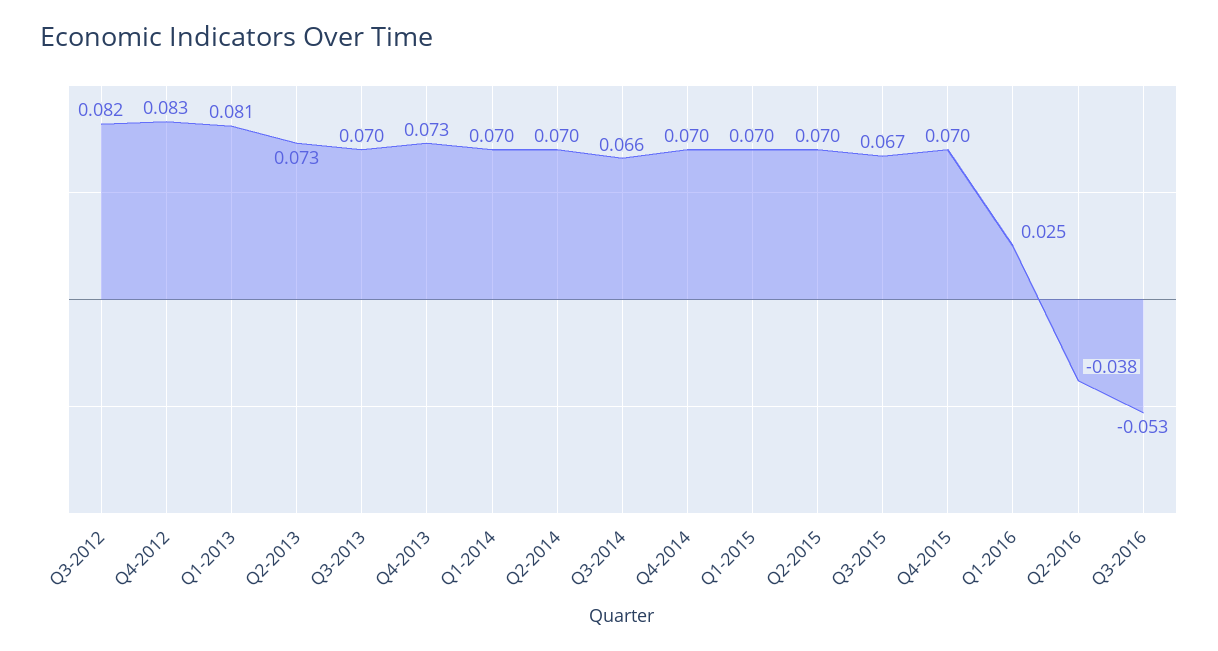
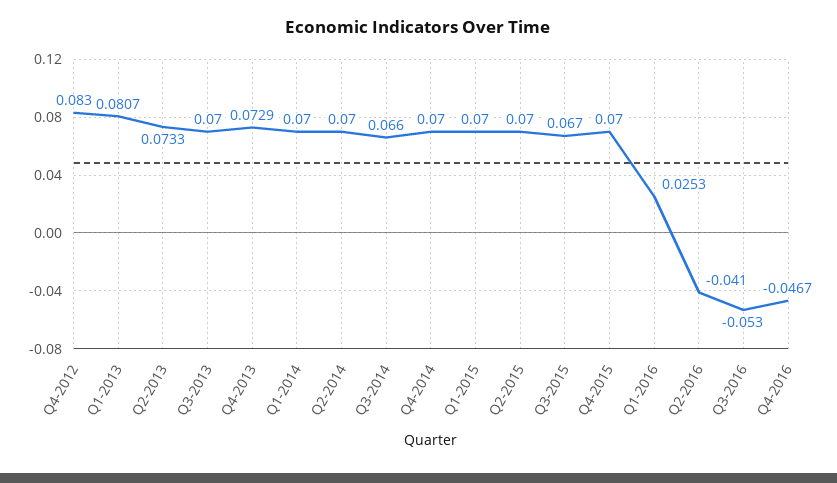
Q3-2012: 0.082 -> none
Q2-2016: -0.038 -> -0.041
Q4-2016: none -> -0.0467

